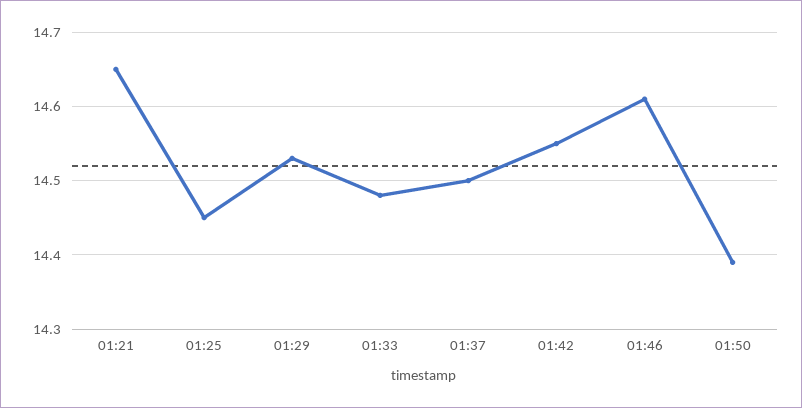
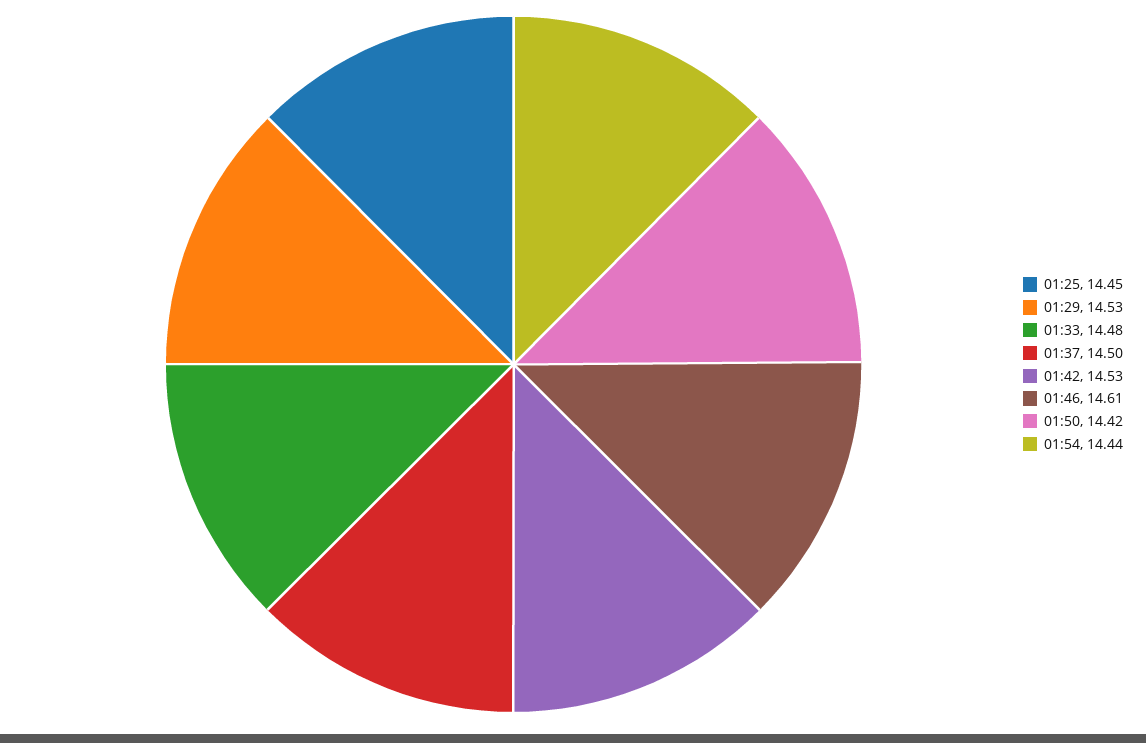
01:21: 14.65 -> none
01:42: 14.55 -> 14.53
01:50: 14.39 -> 14.42
01:54: none -> 14.44

